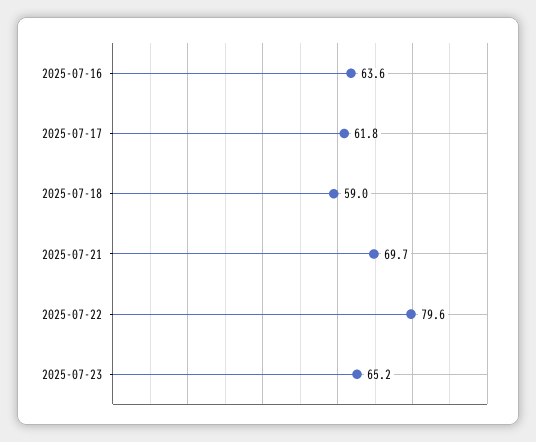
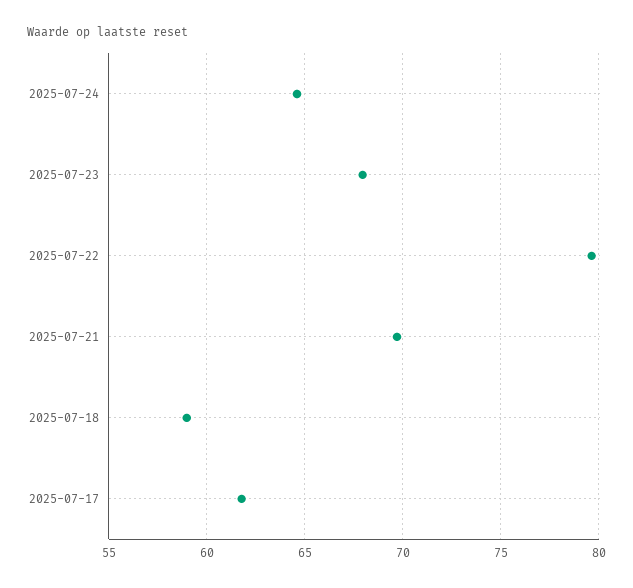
2025-07-16: 63.6 -> none
2025-07-23: 65.2 -> 68
2025-07-24: none -> 64.5

